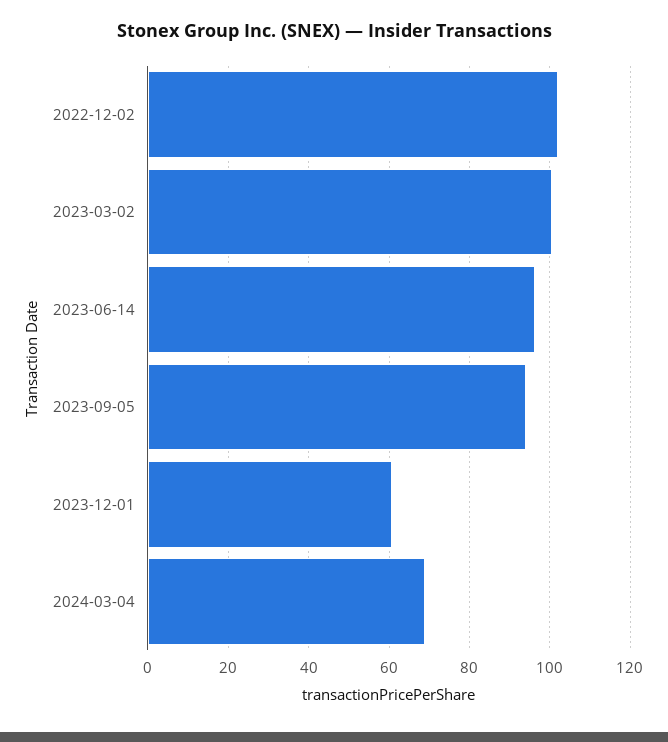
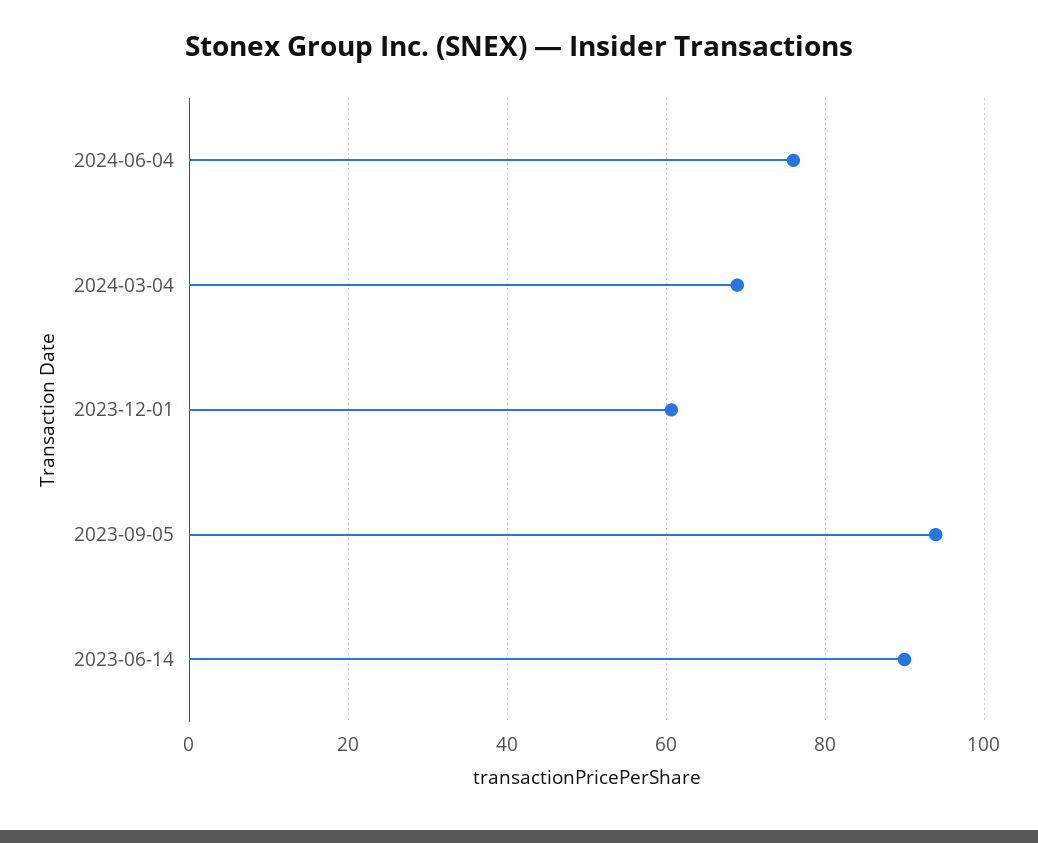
2022-12-02: 102 -> none
2023-03-02: 100 -> none
2023-06-14: 96 -> 90
2024-06-04: none -> 76

